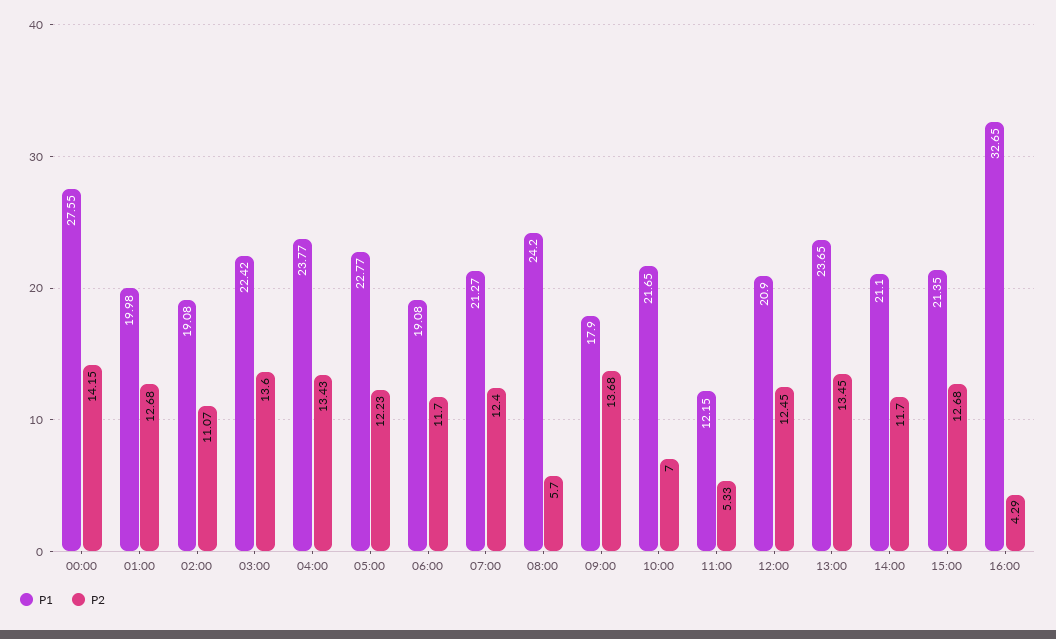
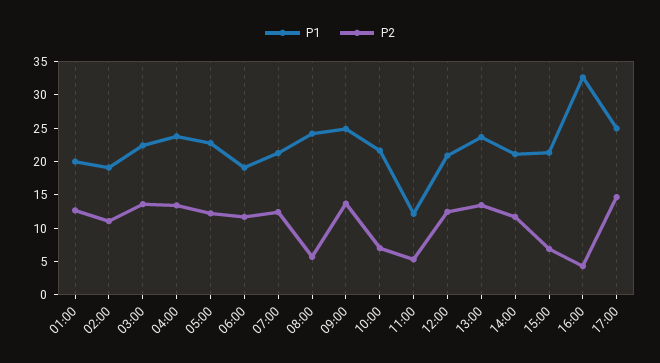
P1, 00:00: 27.55 -> none
P2, 00:00: 14.15 -> none
P1, 09:00: 17.9 -> 25
P2, 15:00: 12.68 -> 7.5
P1, 17:00: none -> 25
P2, 17:00: none -> 15

